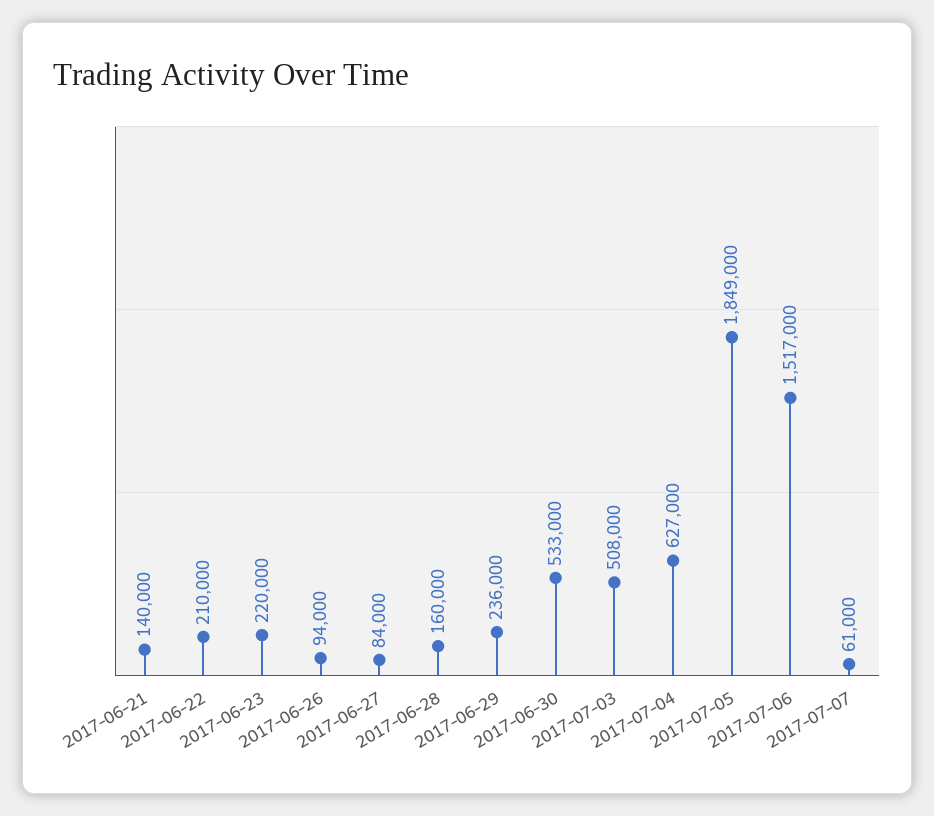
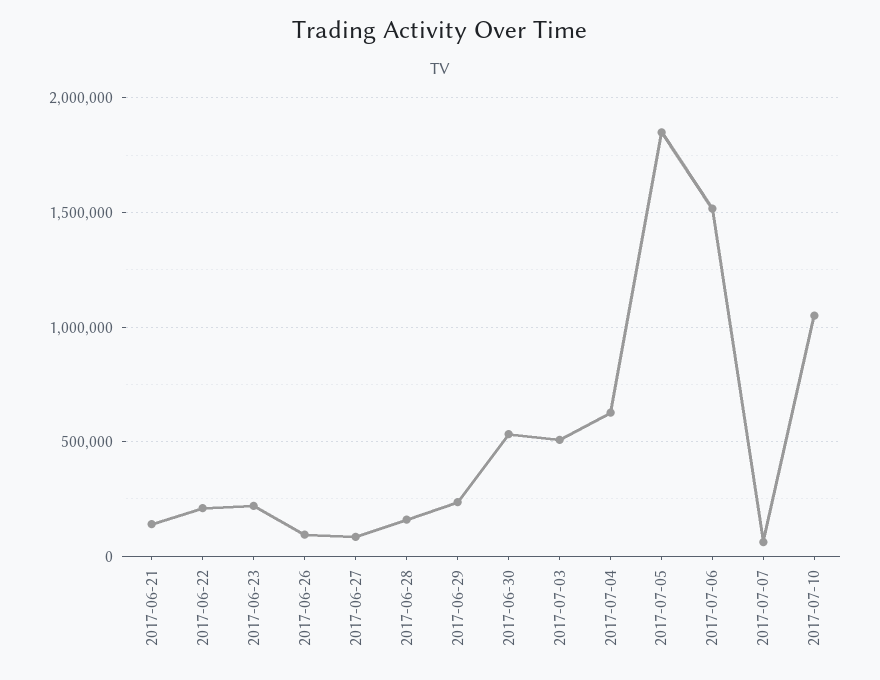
2017-07-10: none -> 1050000

